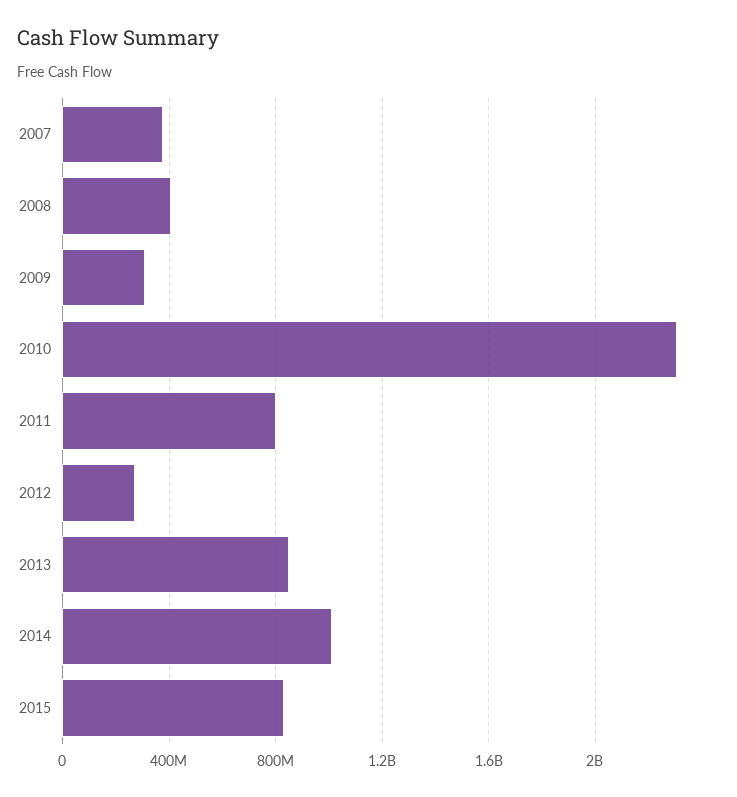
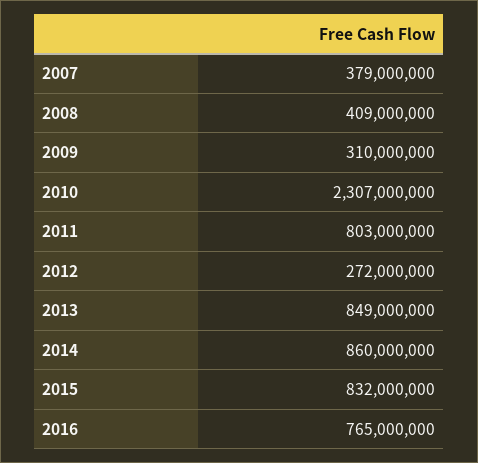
2014: 1000000000 -> 860000000
2016: none -> 765000000

